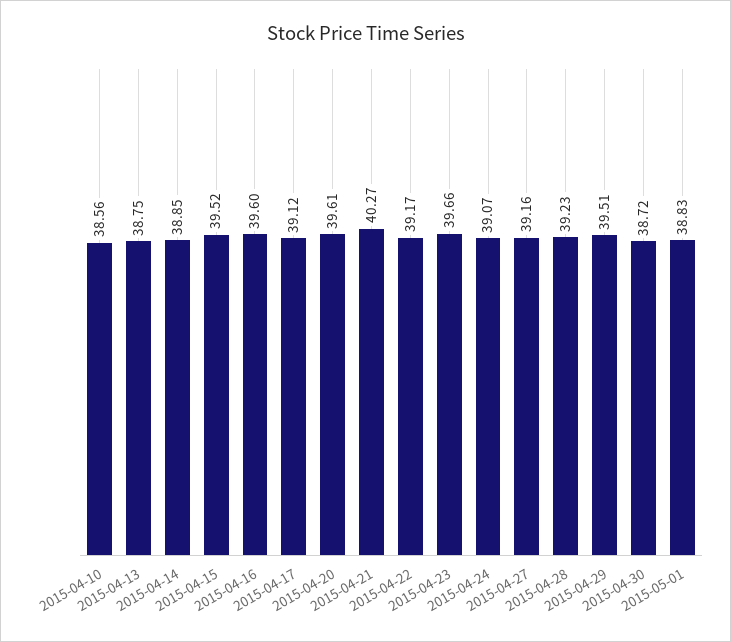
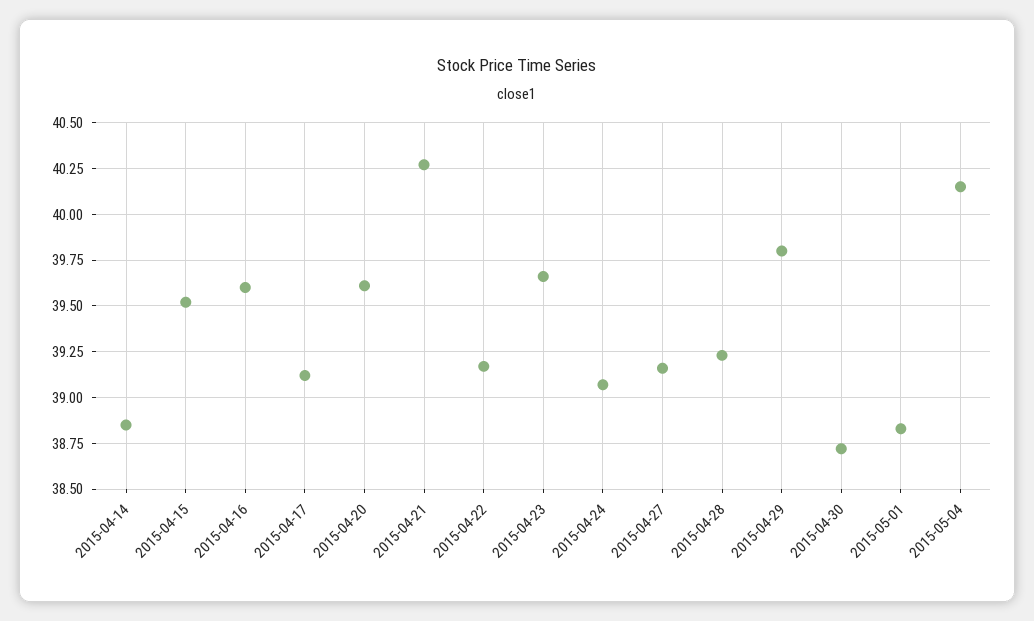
2015-04-10: 38.56 -> none
2015-04-13: 38.75 -> none
2015-04-29: 39.51 -> 39.8
2015-05-04: none -> 40.15

